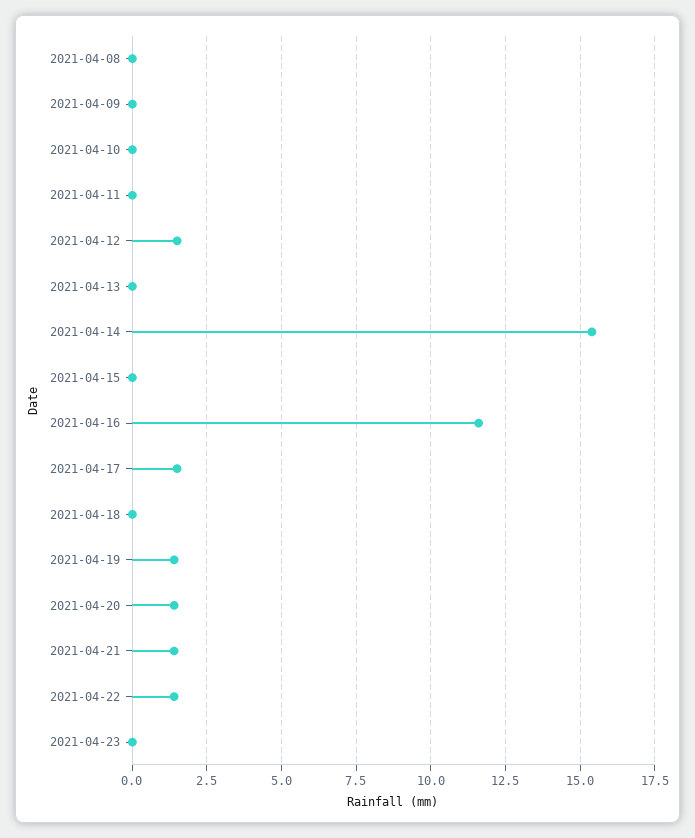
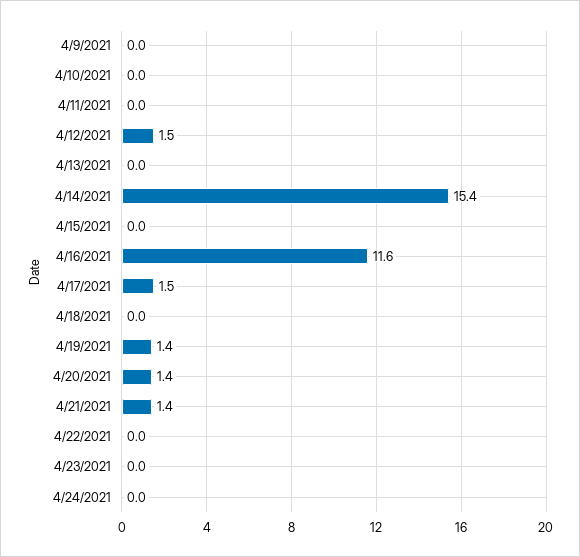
2021-04-08: 0 -> none
2021-04-22: 1.5 -> 0
4/24/2021: none -> 0

